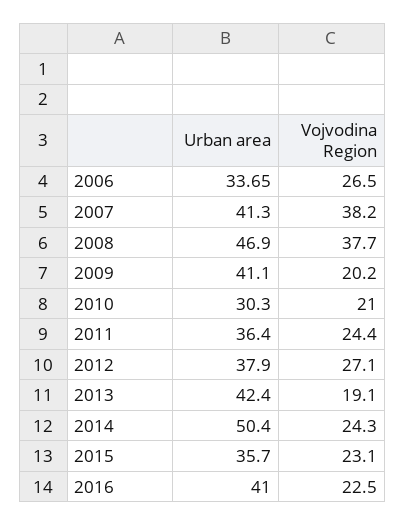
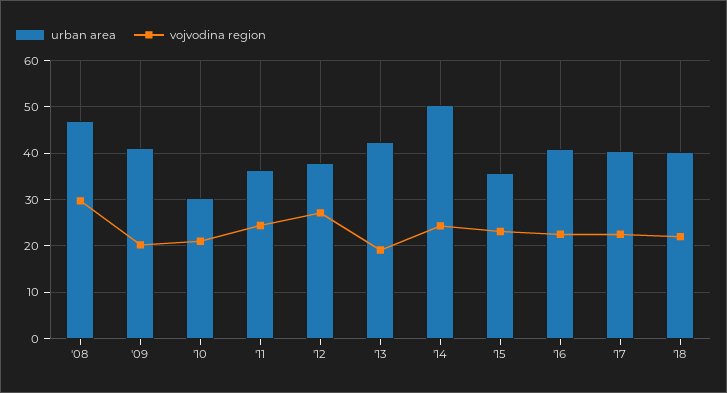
Urban area, 2006: 33.65 -> none
Vojvodina Region, 2006: 26.5 -> none
Urban area, 2007: 41.3 -> none
Vojvodina Region, 2007: 38.2 -> none
Vojvodina Region, 2008: 37.7 -> 30
Urban area, '17: none -> 40
Vojvodina Region, '17: none -> 22
Urban area, '18: none -> 40
Vojvodina Region, '18: none -> 22

